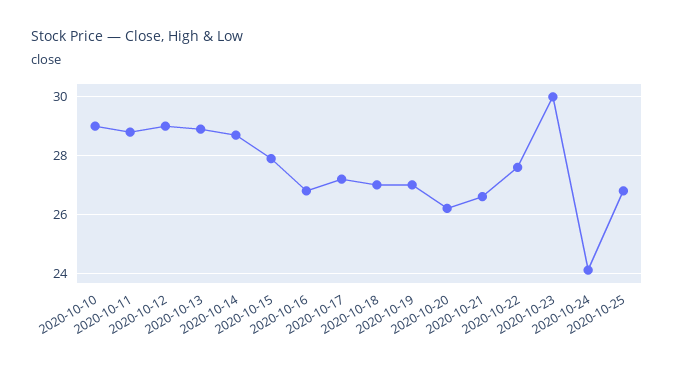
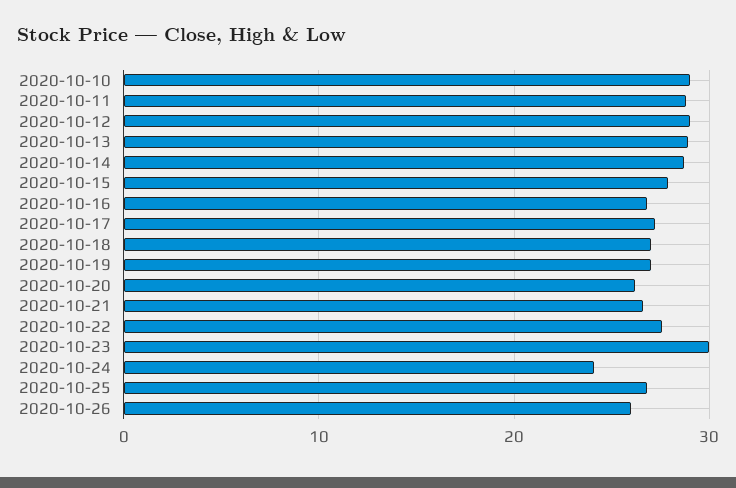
2020-10-26: none -> 26

